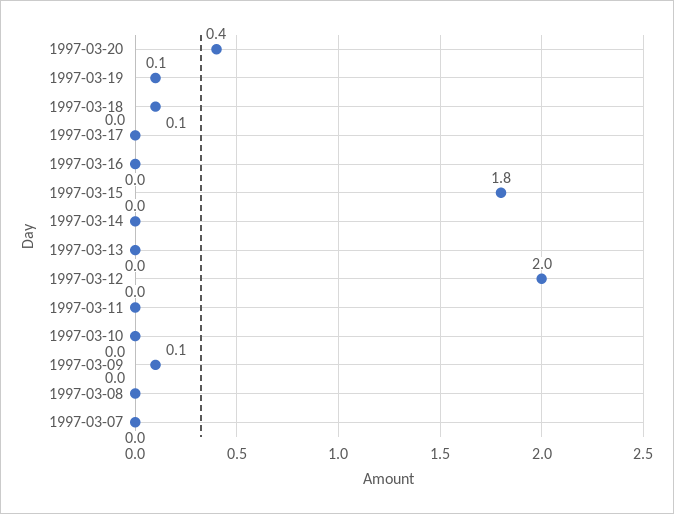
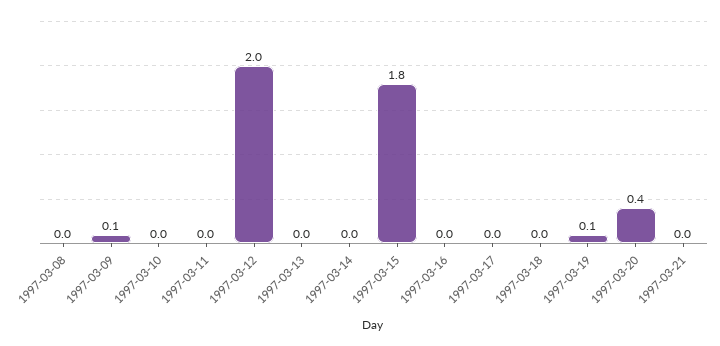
1997-03-18: 0.1 -> 0
1997-03-07: 0 -> none
1997-03-21: none -> 0

